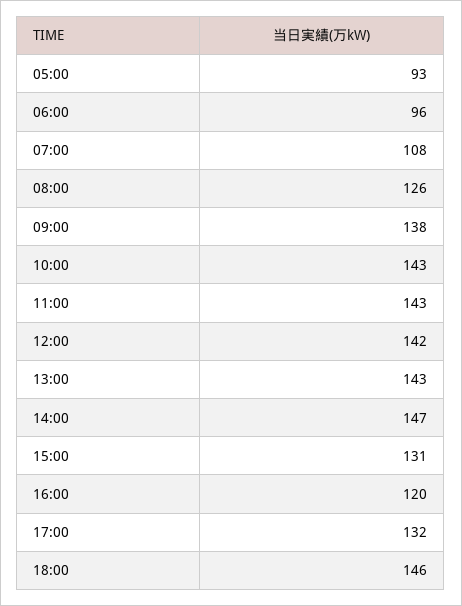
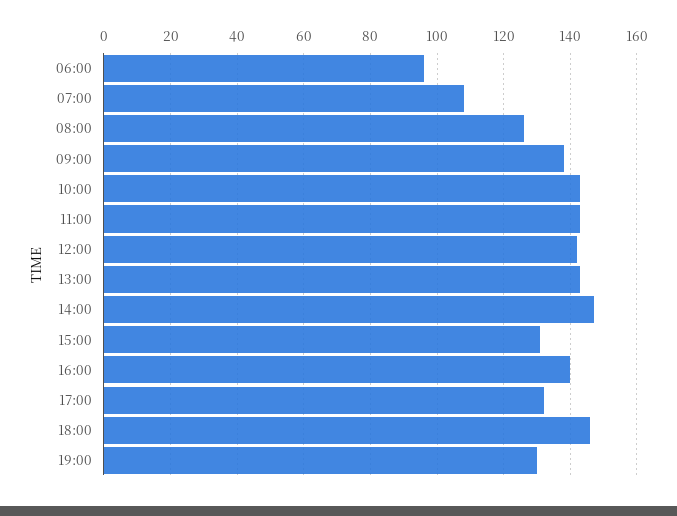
05:00: 93 -> none
16:00: 120 -> 140
19:00: none -> 130

